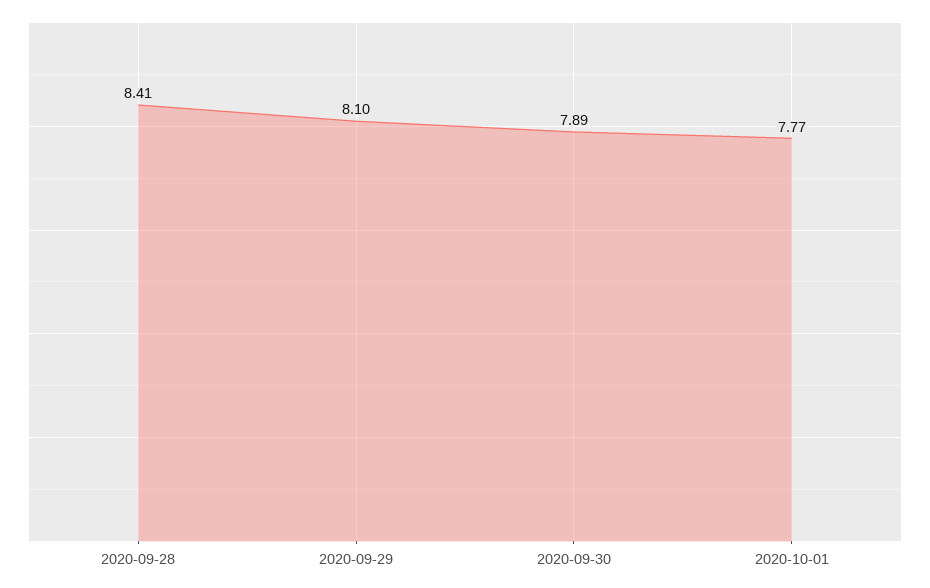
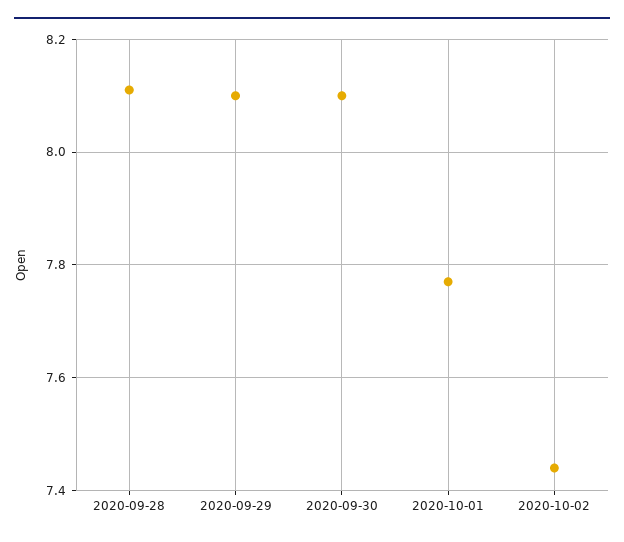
2020-09-28: 8.41 -> 8.1
2020-09-30: 7.89 -> 8.1
2020-10-02: none -> 7.45

